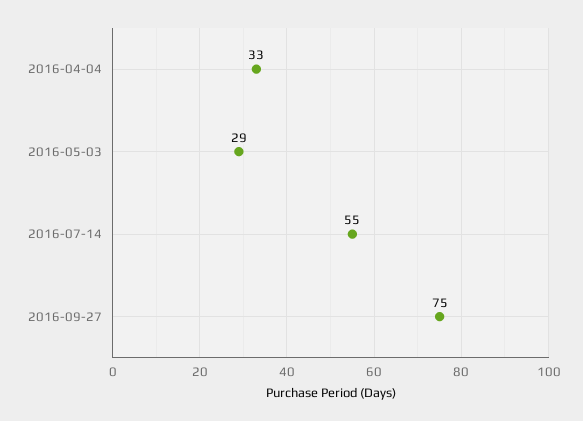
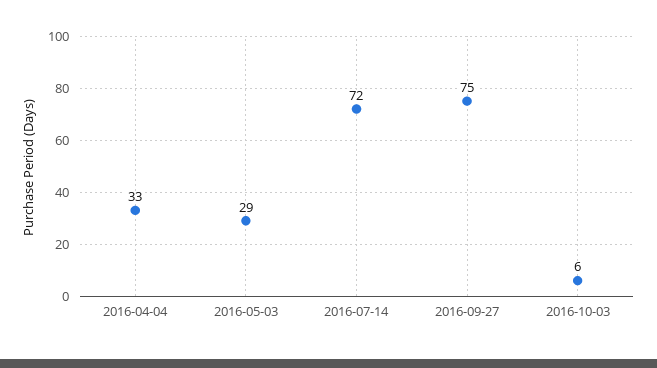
2016-07-14: 55 -> 72
2016-10-03: none -> 6

